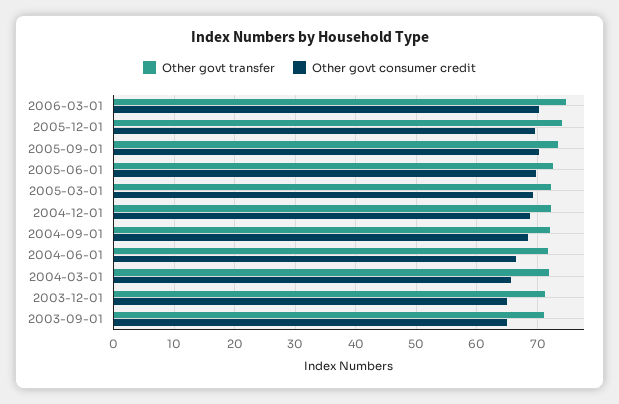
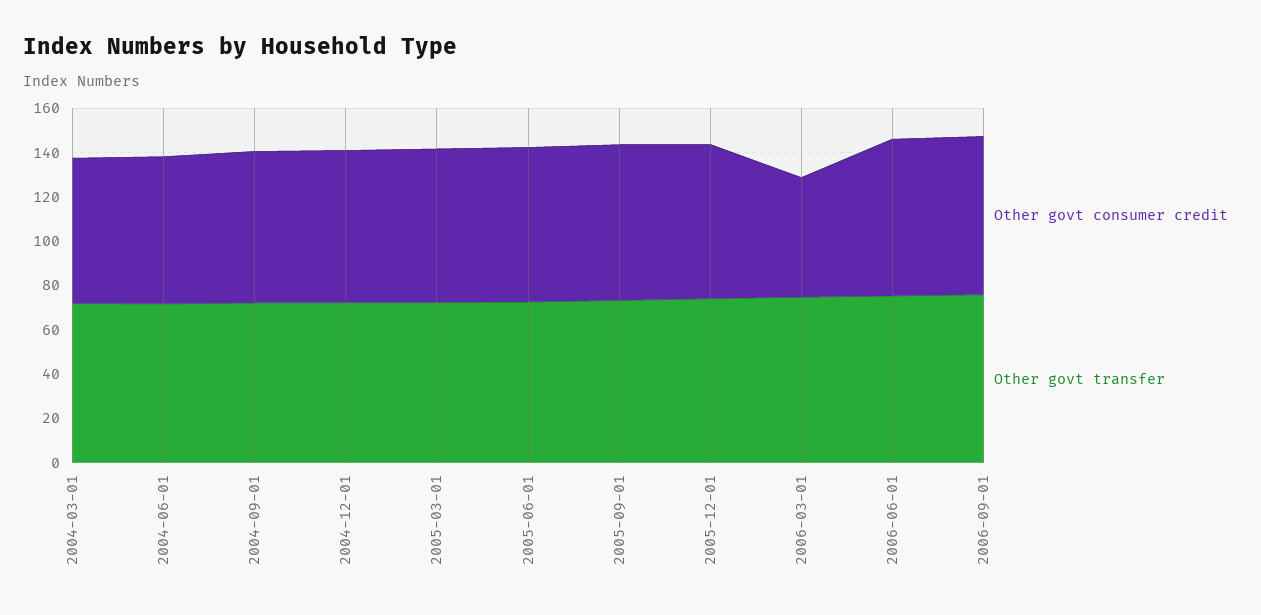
Other govt consumer credit, 2006-03-01: 70 -> 55
Other govt transfer, 2003-12-01: 71 -> none
Other govt consumer credit, 2003-12-01: 65 -> none
Other govt transfer, 2003-09-01: 71 -> none
Other govt consumer credit, 2003-09-01: 65 -> none
Other govt consumer credit, 2006-06-01: none -> 70
Other govt transfer, 2006-06-01: none -> 75
Other govt consumer credit, 2006-09-01: none -> 70
Other govt transfer, 2006-09-01: none -> 75

